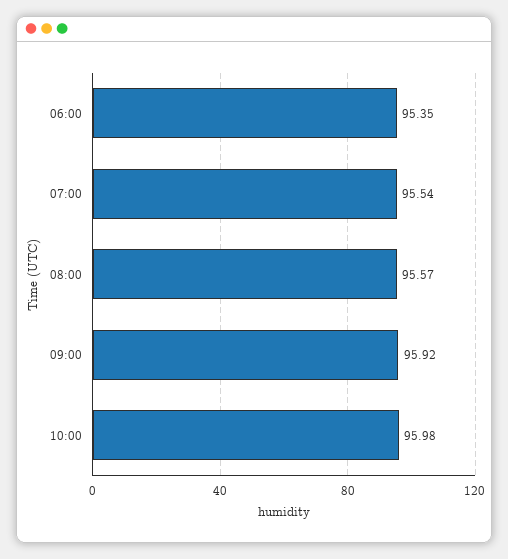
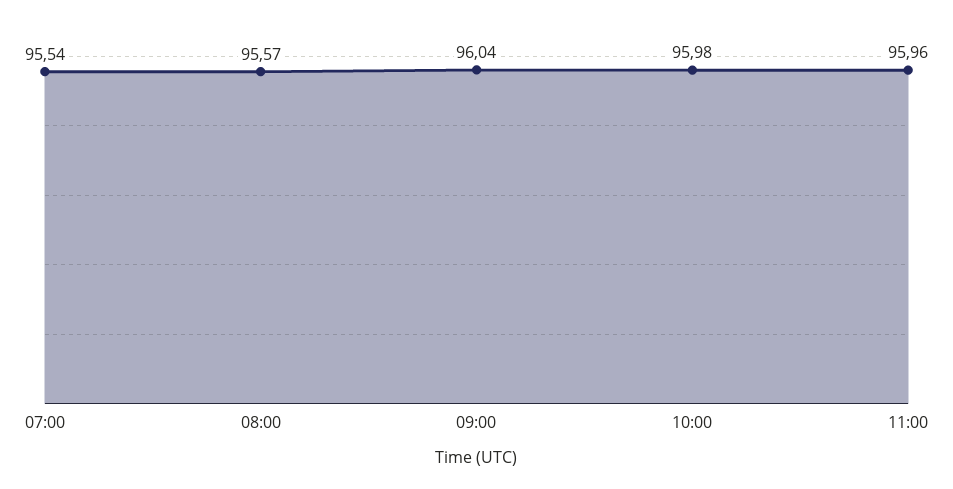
06:00: 95.35 -> none
09:00: 95.92 -> 96.04
11:00: none -> 95.96

